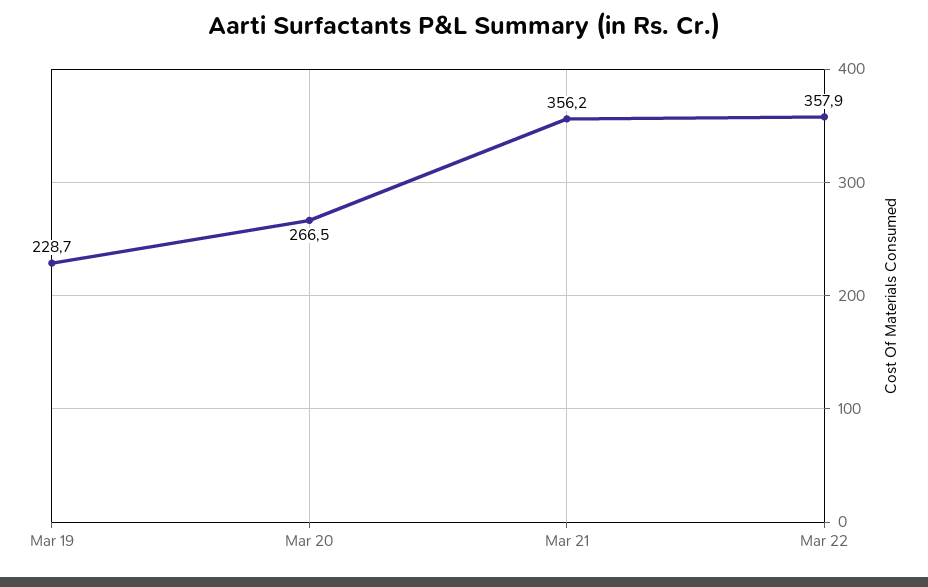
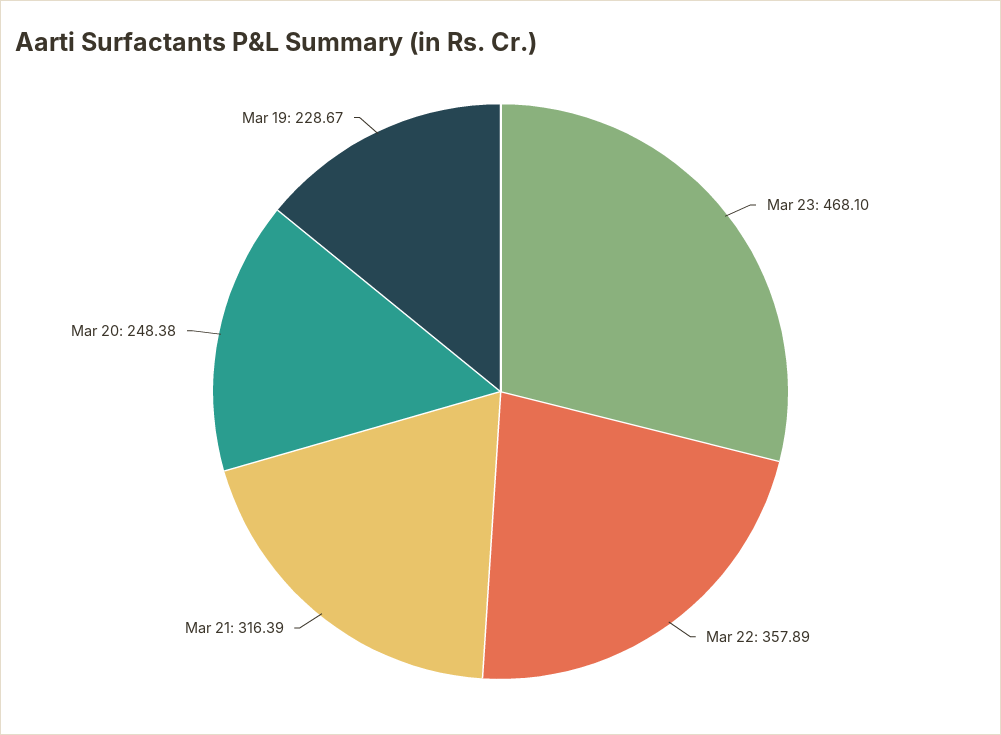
Mar 20: 266.5 -> 248.38
Mar 21: 356.2 -> 316.39
Mar 23: none -> 468.1

